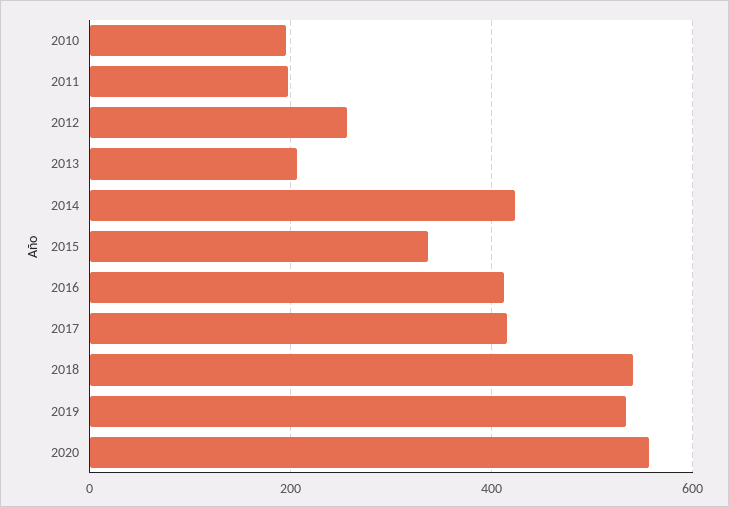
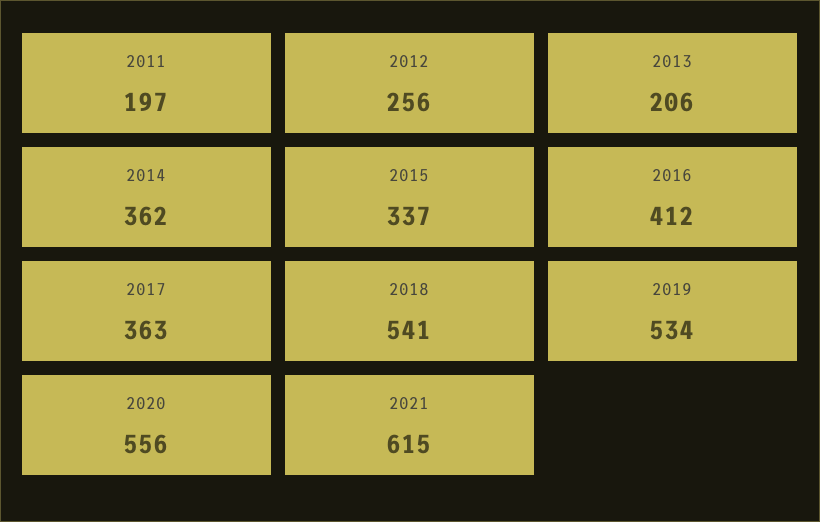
2010: 200 -> none
2014: 420 -> 362
2017: 420 -> 363
2021: none -> 615

